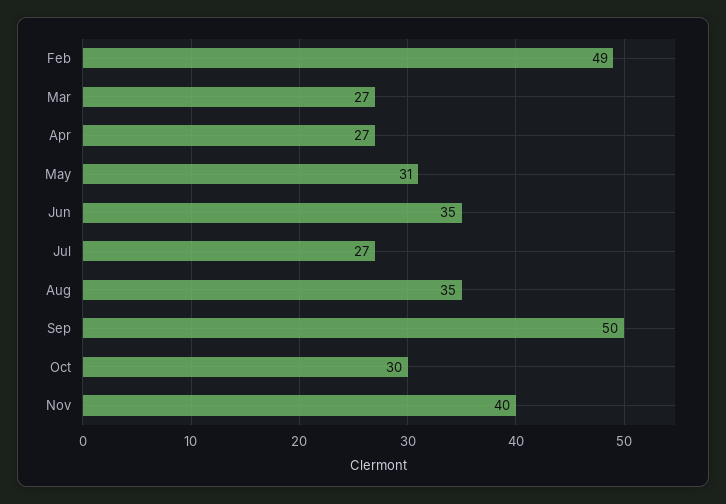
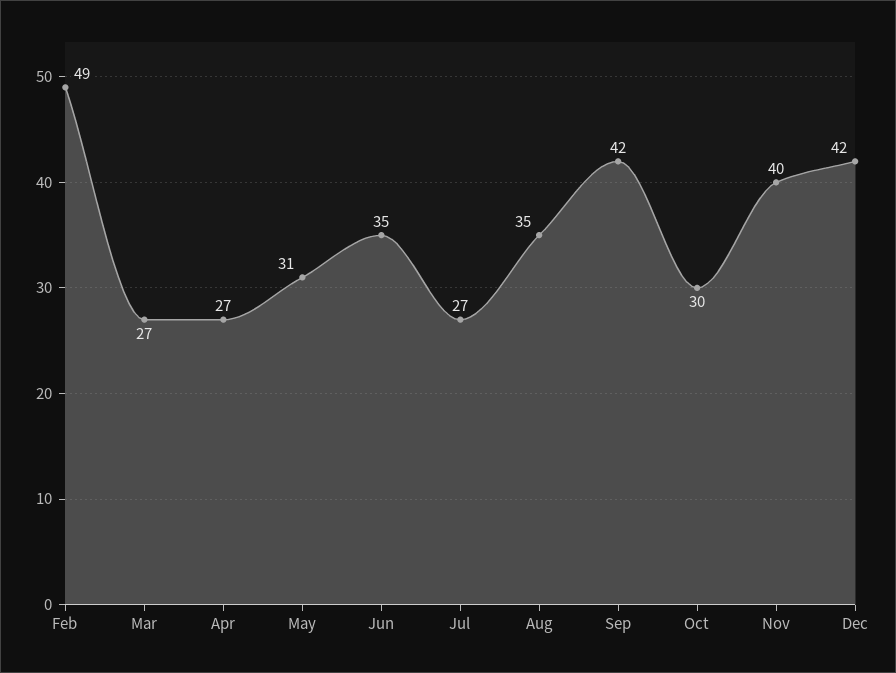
Sep: 50 -> 42
Dec: none -> 42

